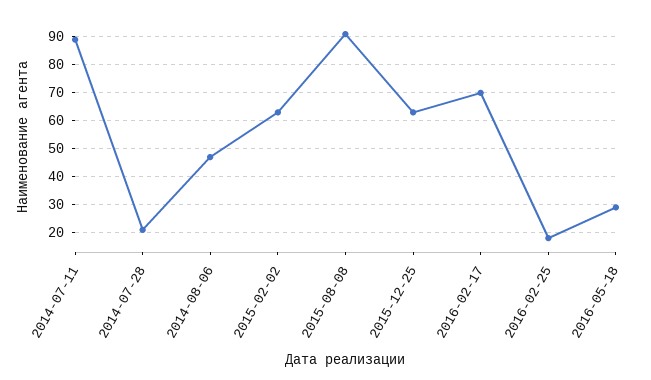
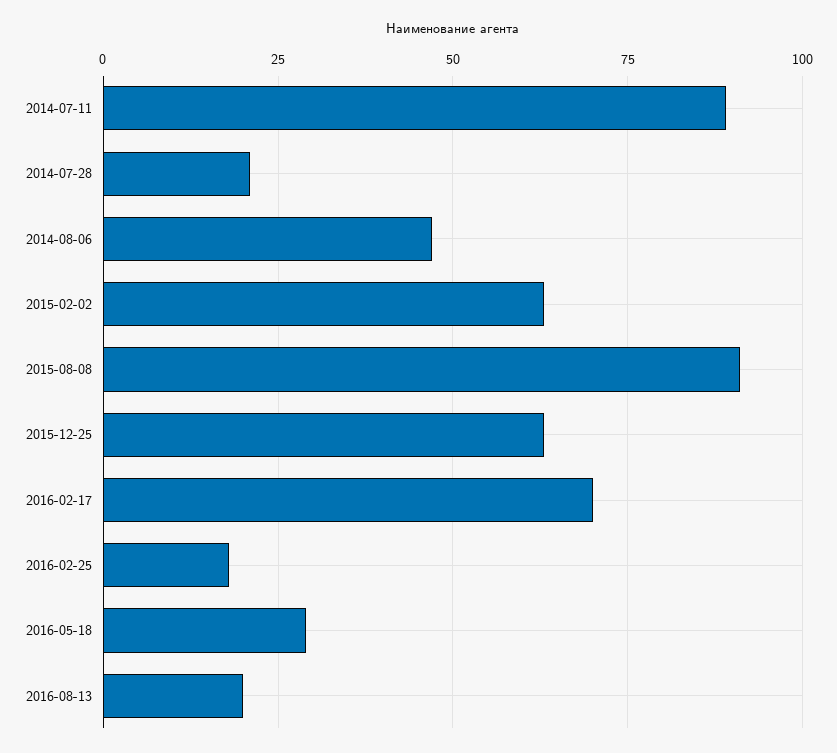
2016-08-13: none -> 20

